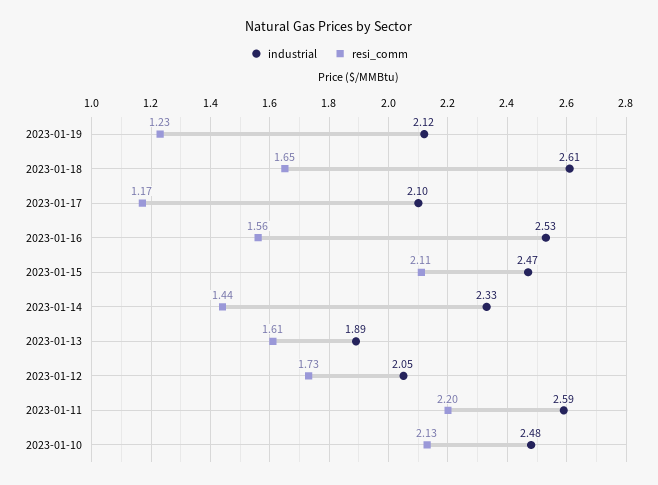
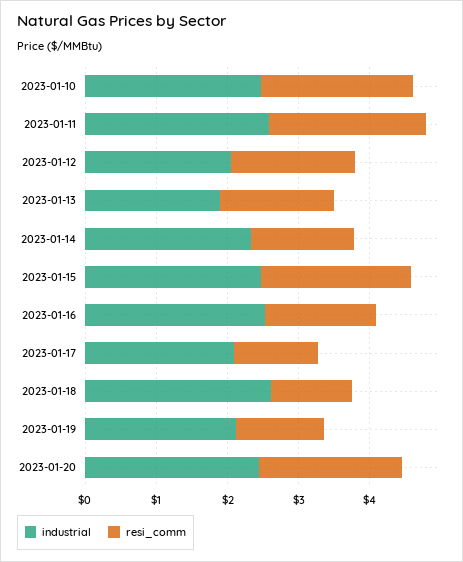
resi_comm, 2023-01-18: 1.65 -> 1.2
industrial, 2023-01-20: none -> 2.4
resi_comm, 2023-01-20: none -> 2

